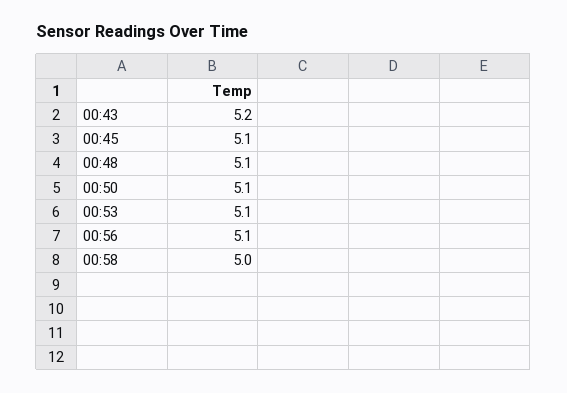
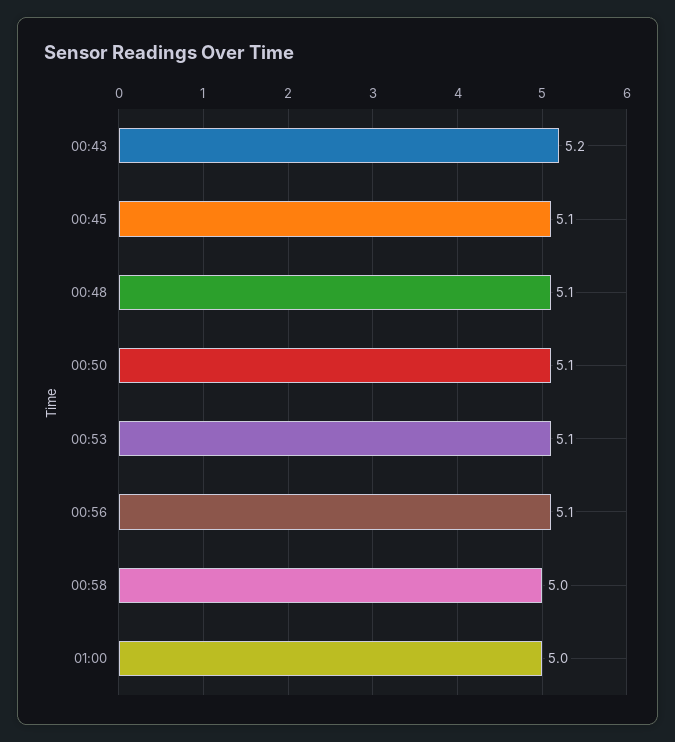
01:00: none -> 5

